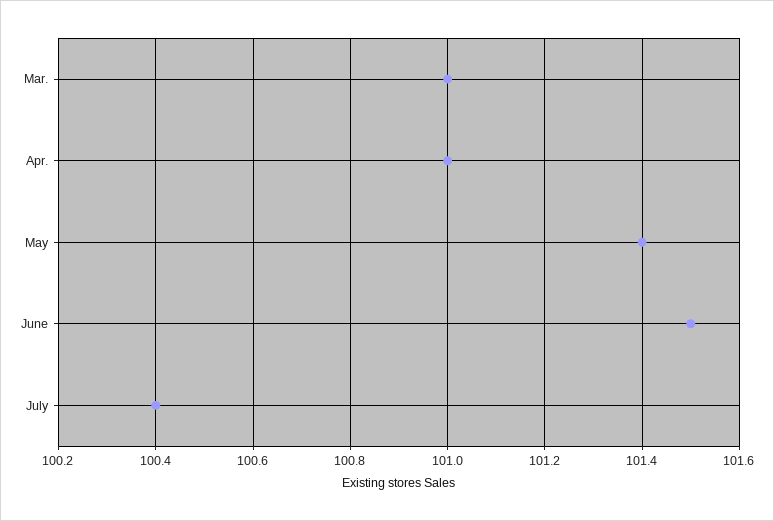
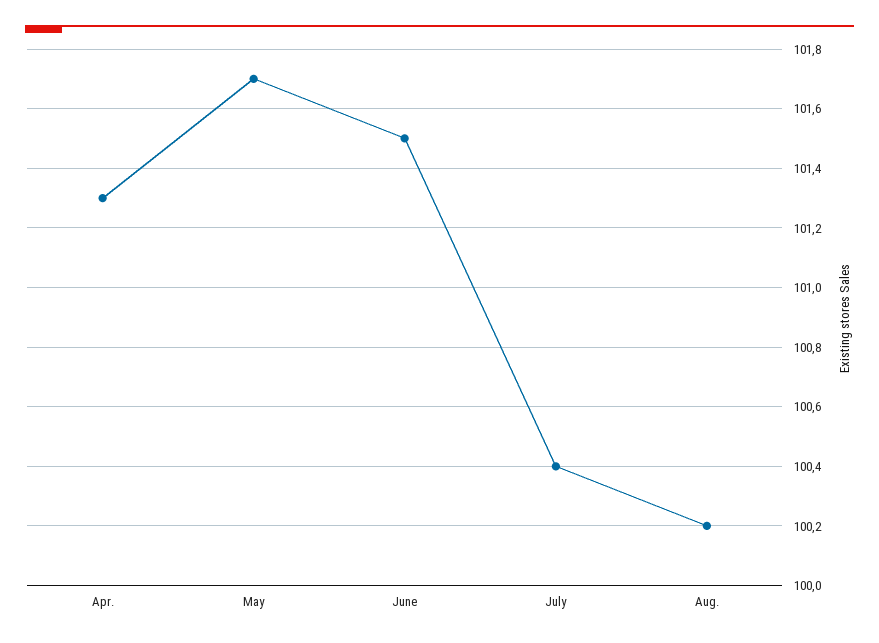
Mar.: 101 -> none
Apr.: 101 -> 101.3
May: 101.4 -> 101.7
Aug.: none -> 100.2

